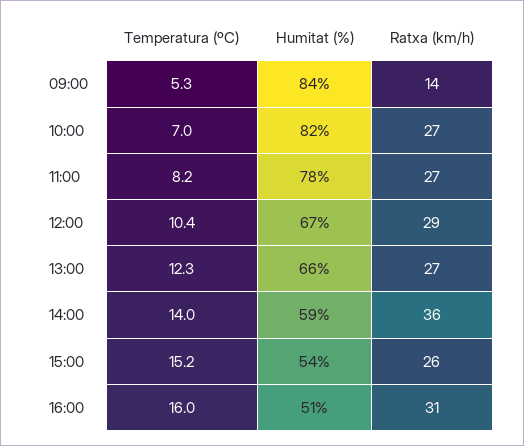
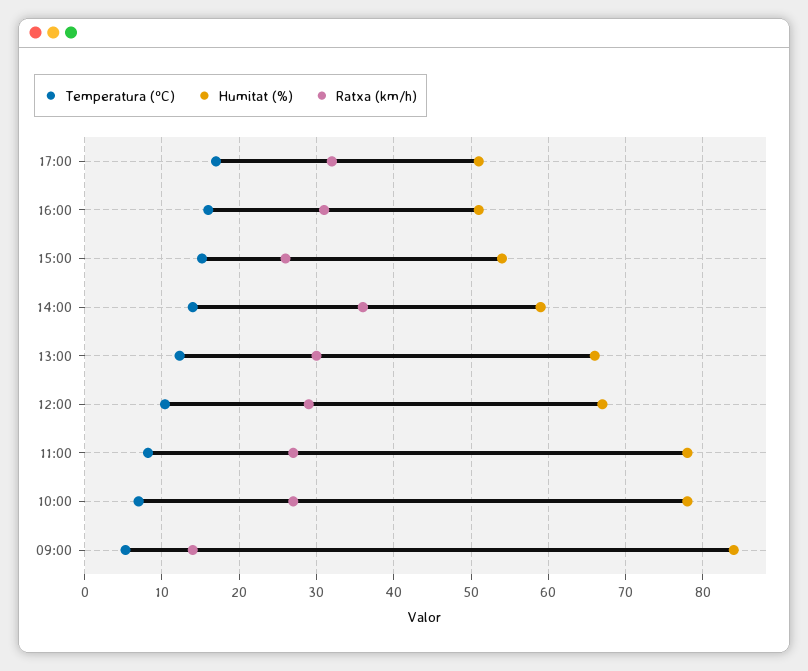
Humitat (%), 10:00: 82 -> 78
Ratxa (km/h), 13:00: 27 -> 30
Temperatura (ºC), 17:00: none -> 17
Humitat (%), 17:00: none -> 51
Ratxa (km/h), 17:00: none -> 32

